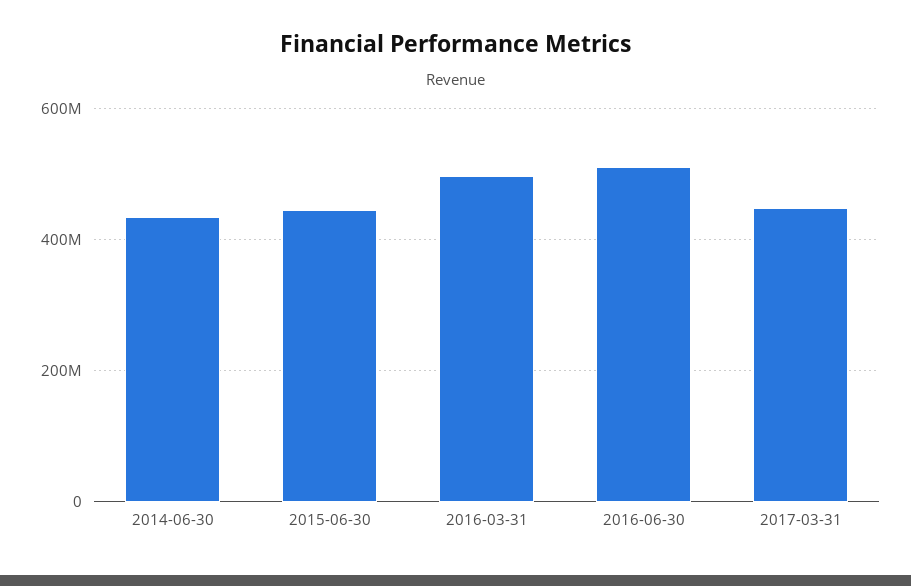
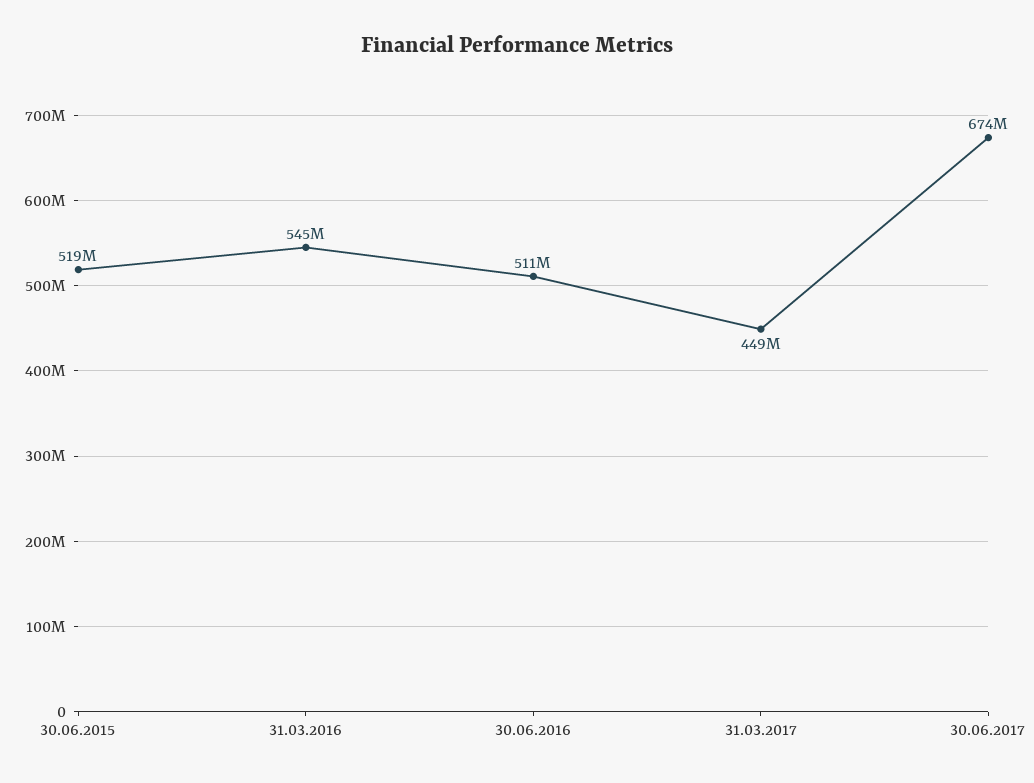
2014-06-30: 440000000 -> none
2015-06-30: 440000000 -> 519000000
2016-03-31: 500000000 -> 545000000
30.06.2017: none -> 674000000

